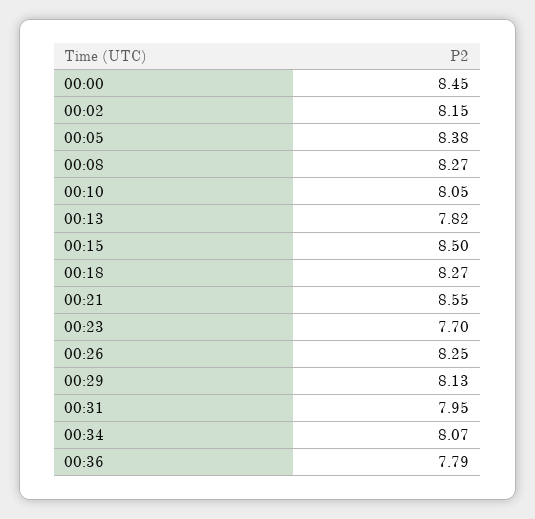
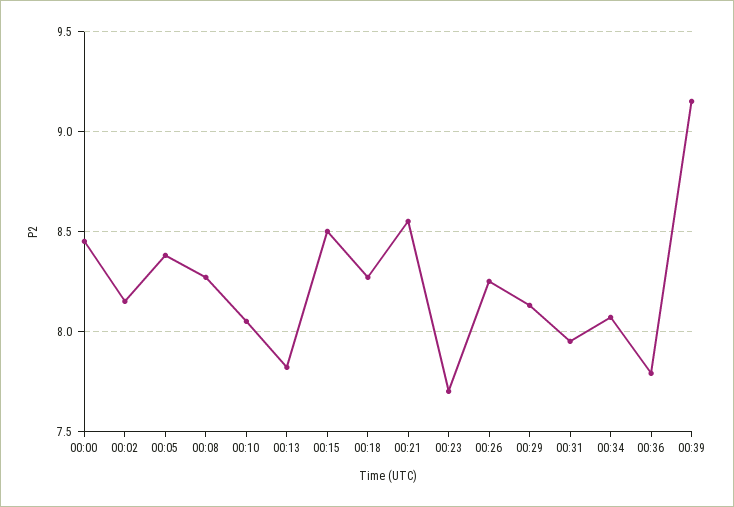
00:39: none -> 9.15

